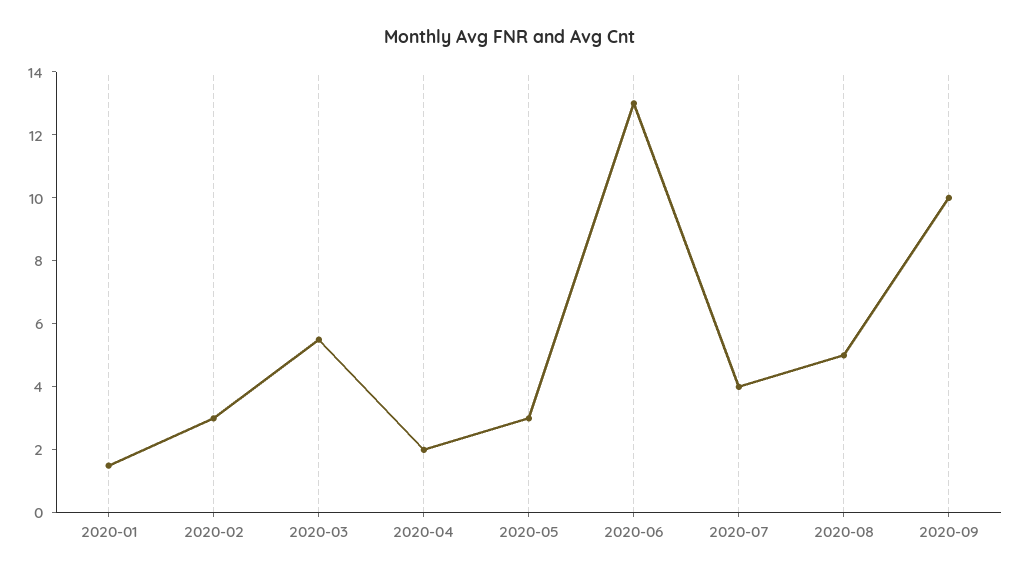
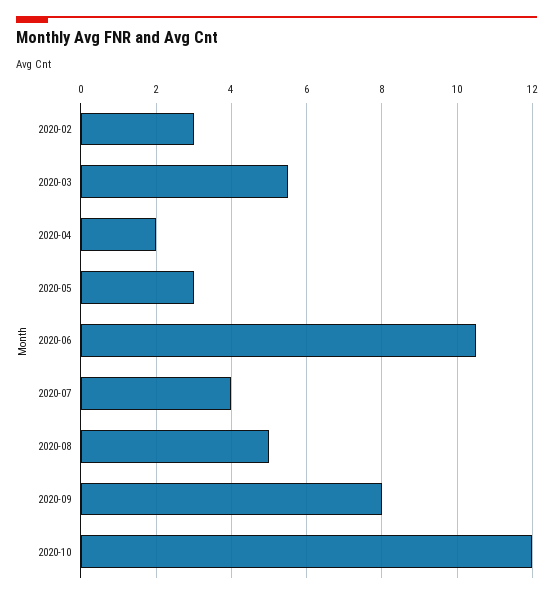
2020-01: 1.5 -> none
2020-06: 13 -> 10.5
2020-09: 10 -> 8
2020-10: none -> 12

